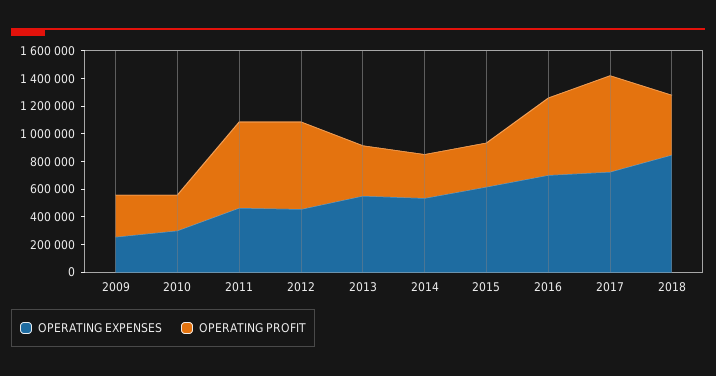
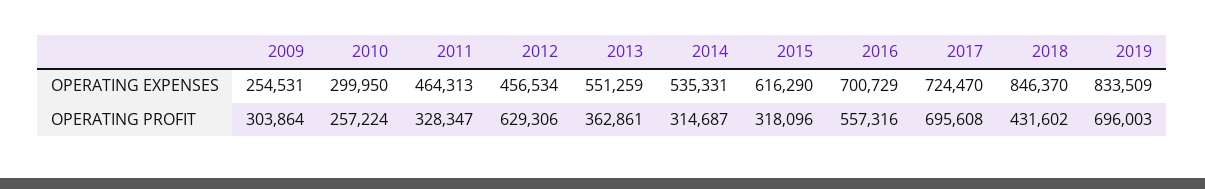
OPERATING PROFIT, 2011: 600000 -> 328347
OPERATING EXPENSES, 2019: none -> 833509
OPERATING PROFIT, 2019: none -> 696003

